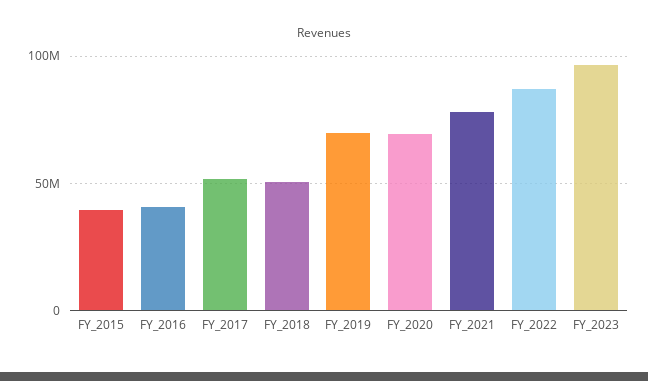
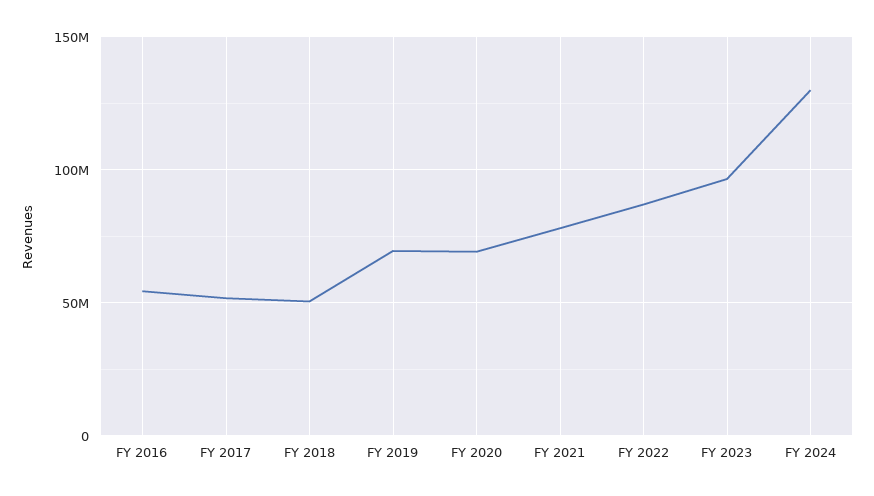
FY_2015: 40000000 -> none
FY_2016: 40000000 -> 55000000
FY 2024: none -> 130000000

